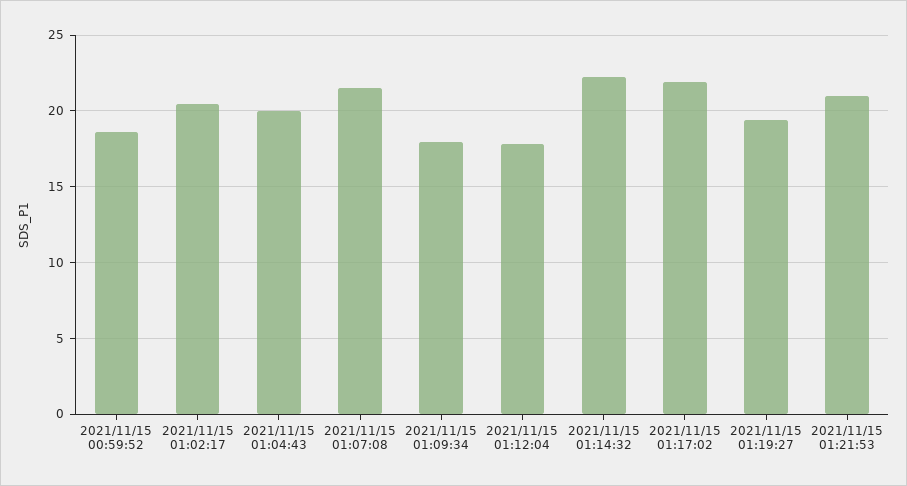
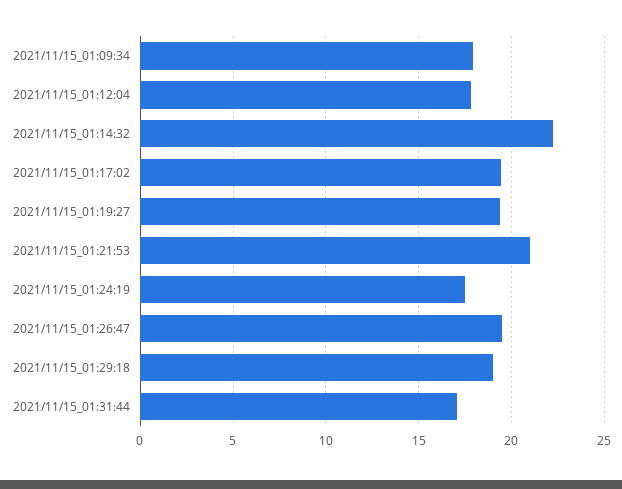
2021/11/15 00:59:52: 18.5 -> none
2021/11/15 01:02:17: 20.5 -> none
2021/11/15 01:04:43: 20 -> none
2021/11/15 01:07:08: 21.5 -> none
2021/11/15 01:17:02: 22 -> 19.5
2021/11/15_01:24:19: none -> 17.5
2021/11/15_01:26:47: none -> 19.5
2021/11/15_01:29:18: none -> 19
2021/11/15_01:31:44: none -> 17

